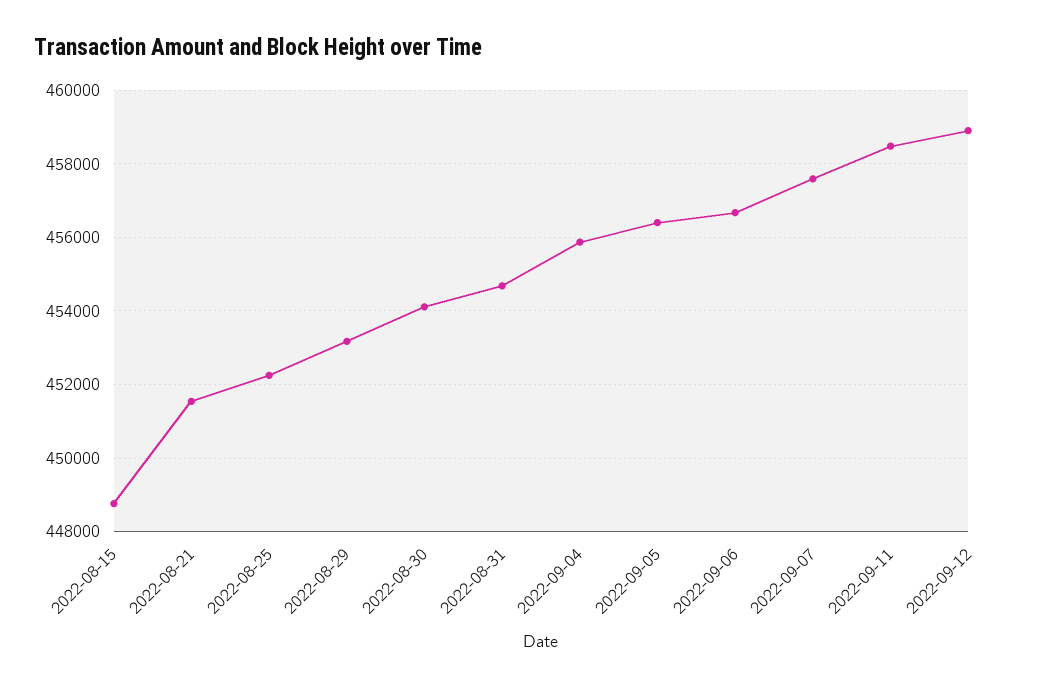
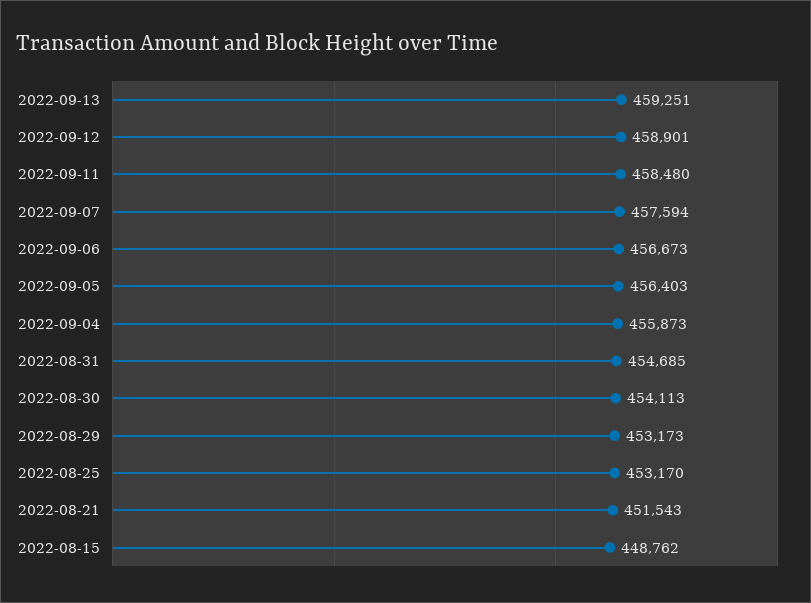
2022-08-25: 452200 -> 453170
2022-09-13: none -> 459251

